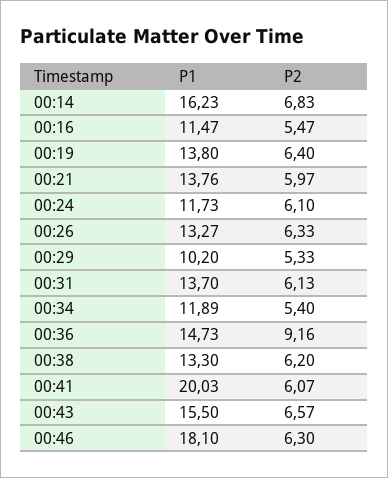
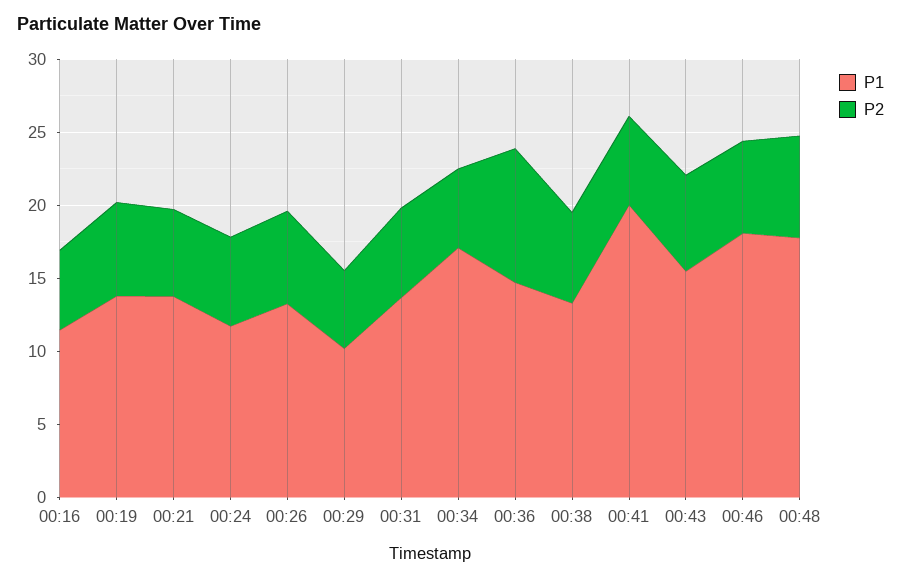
P1, 00:14: 16.23 -> none
P2, 00:14: 6.83 -> none
P1, 00:34: 11.89 -> 17
P1, 00:48: none -> 18
P2, 00:48: none -> 7

